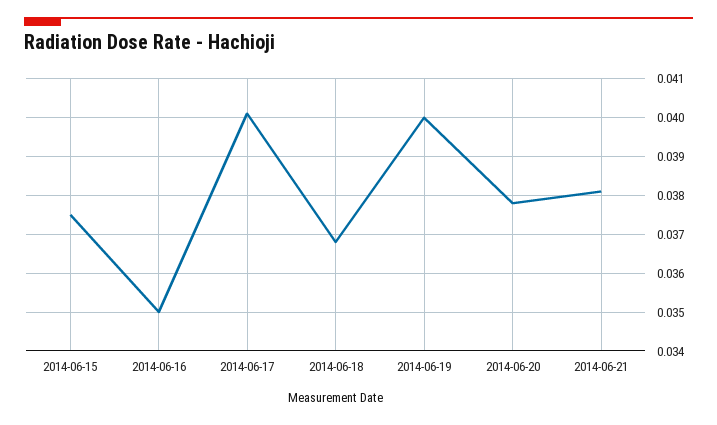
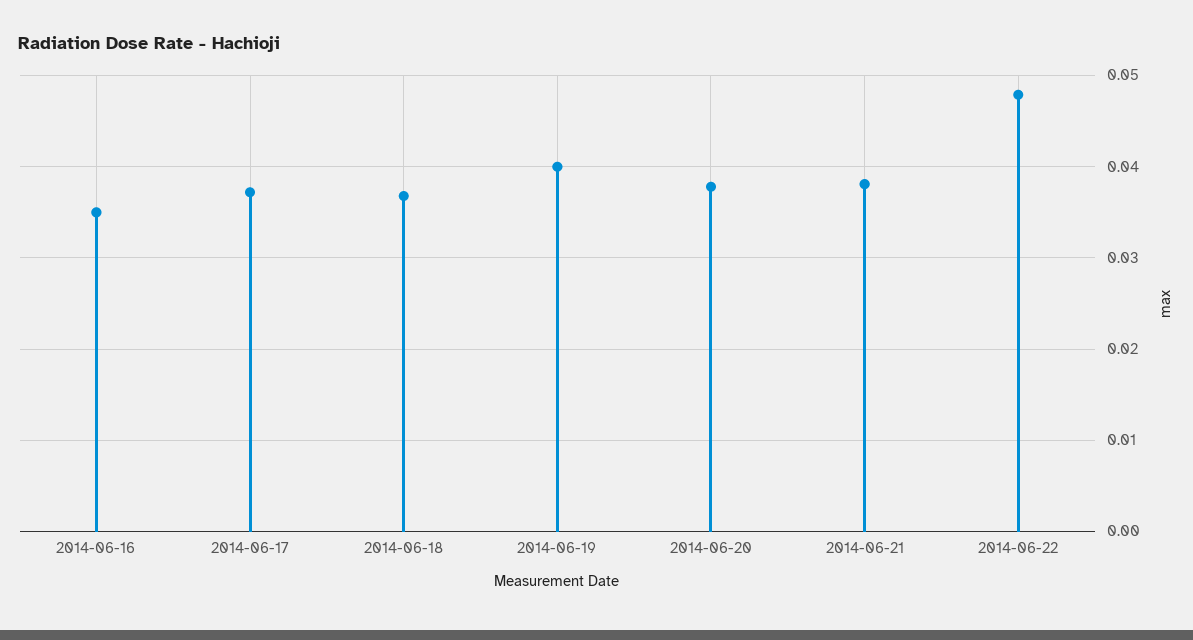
2014-06-15: 0.0375 -> none
2014-06-17: 0.04 -> 0.037
2014-06-22: none -> 0.048

